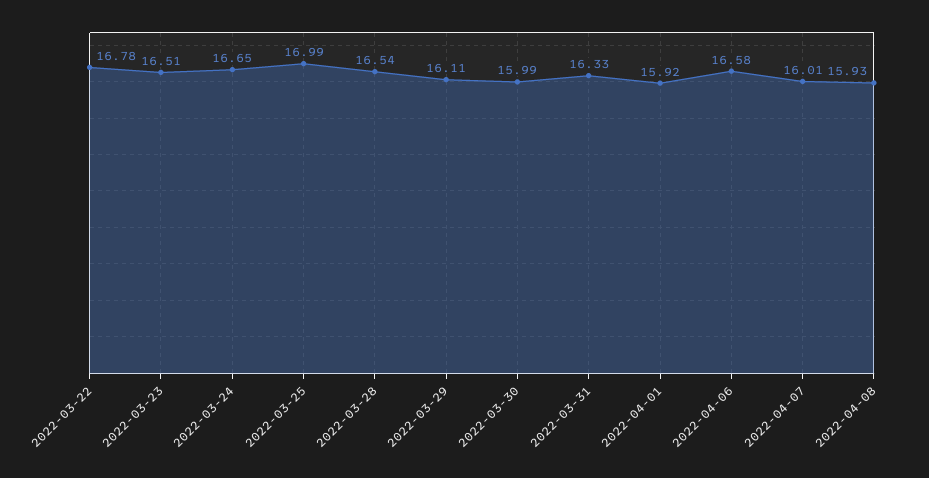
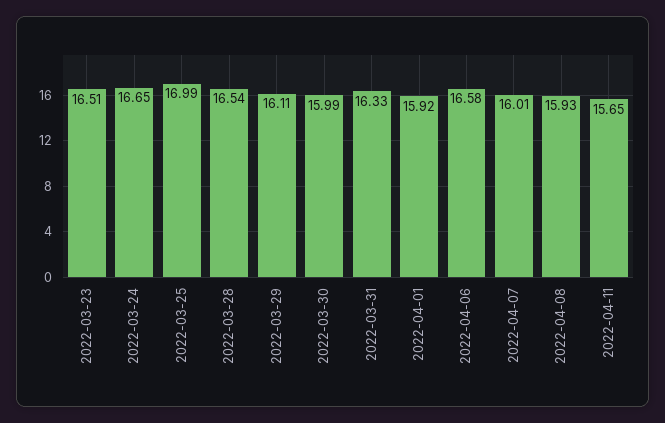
2022-03-22: 16.78 -> none
2022-04-11: none -> 15.65

